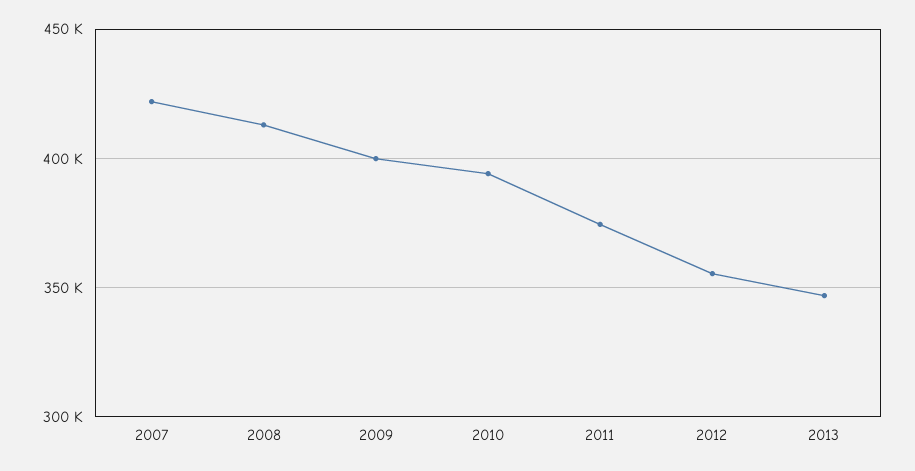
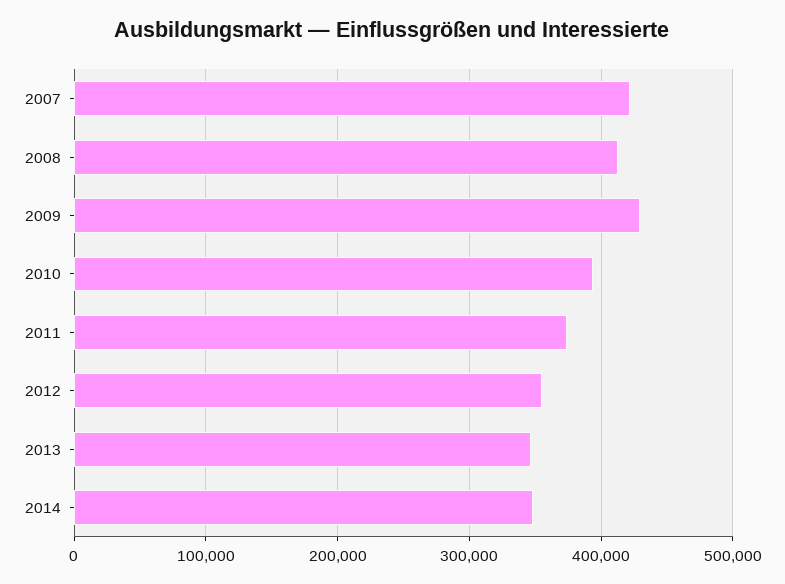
2009: 400000 -> 430000
2014: none -> 350000

